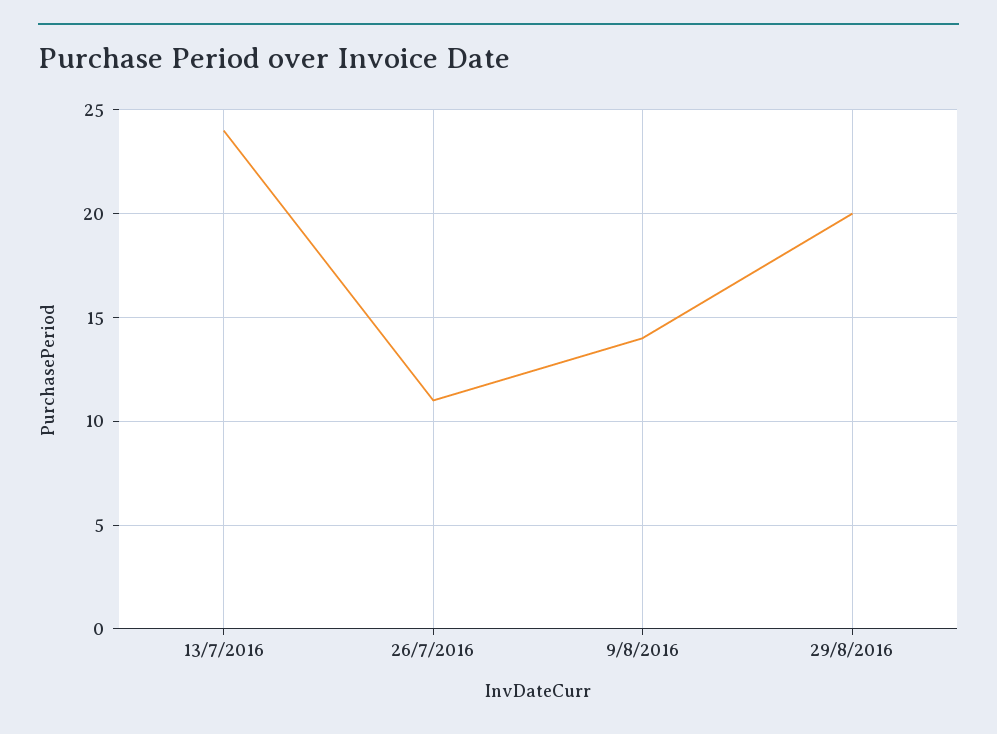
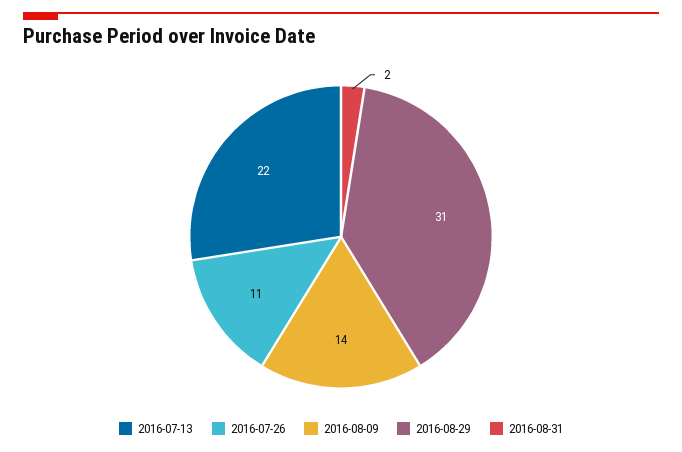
13/7/2016: 24 -> 22
29/8/2016: 20 -> 31
2016-08-31: none -> 2

